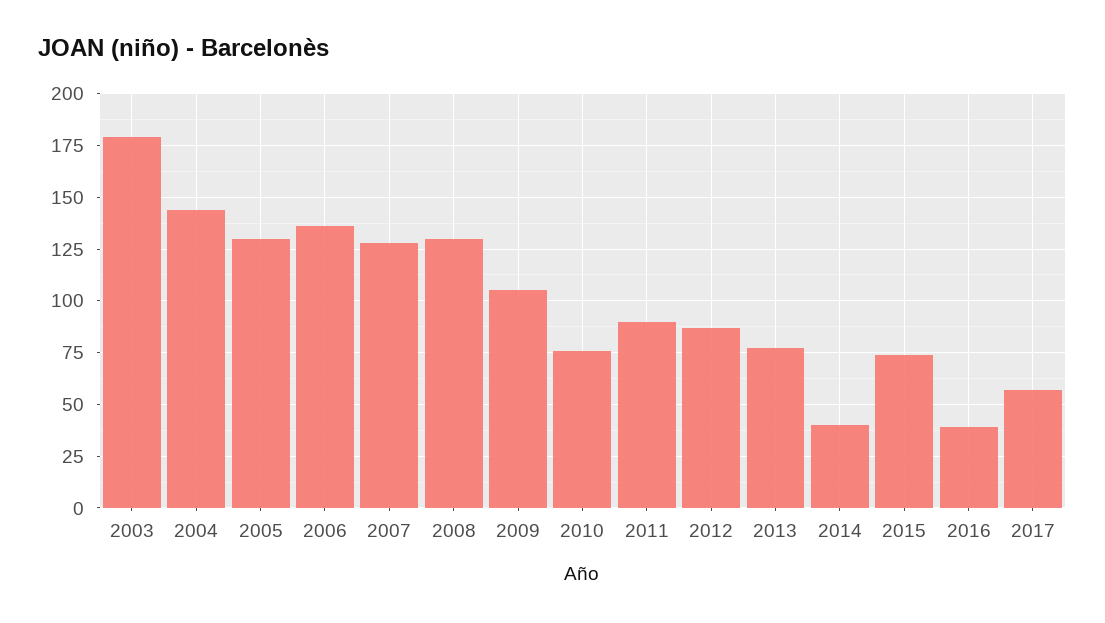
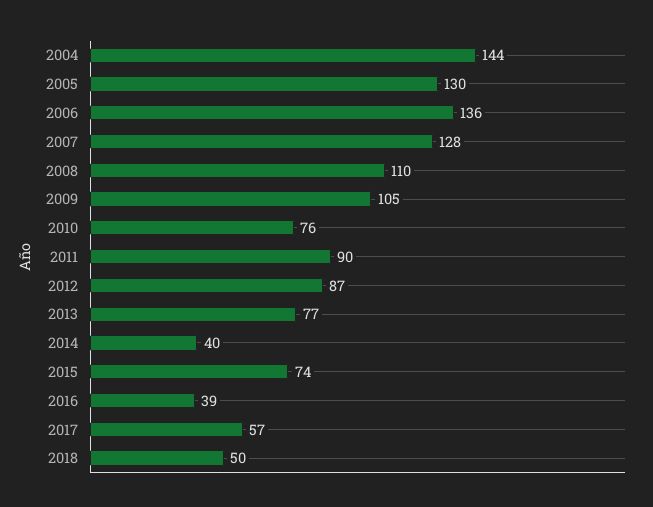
2003: 180 -> none
2008: 130 -> 110
2018: none -> 50

